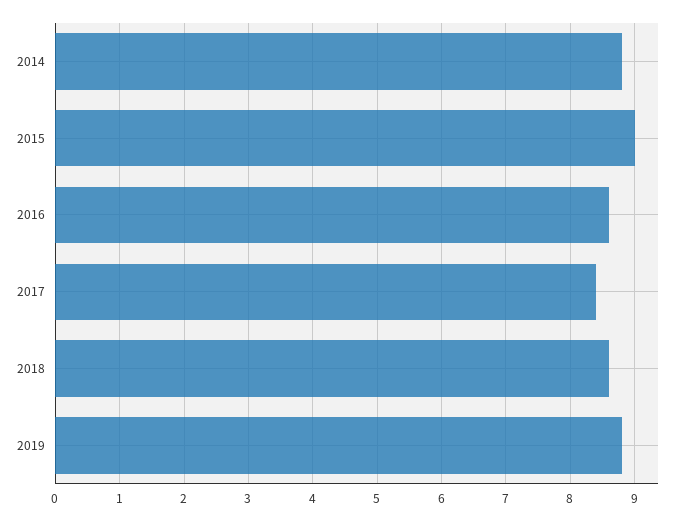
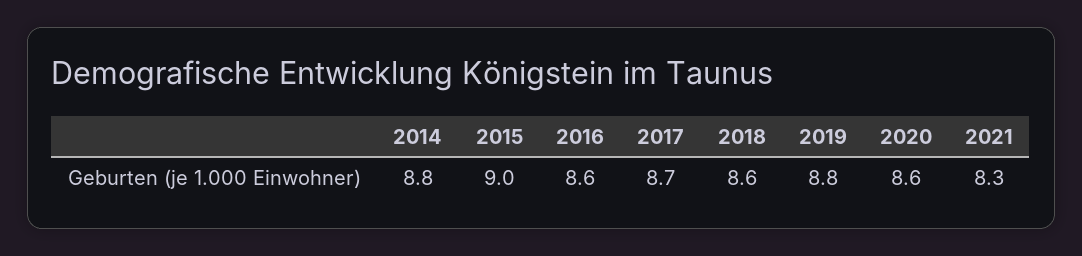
2017: 8.4 -> 8.7
2020: none -> 8.6
2021: none -> 8.3

